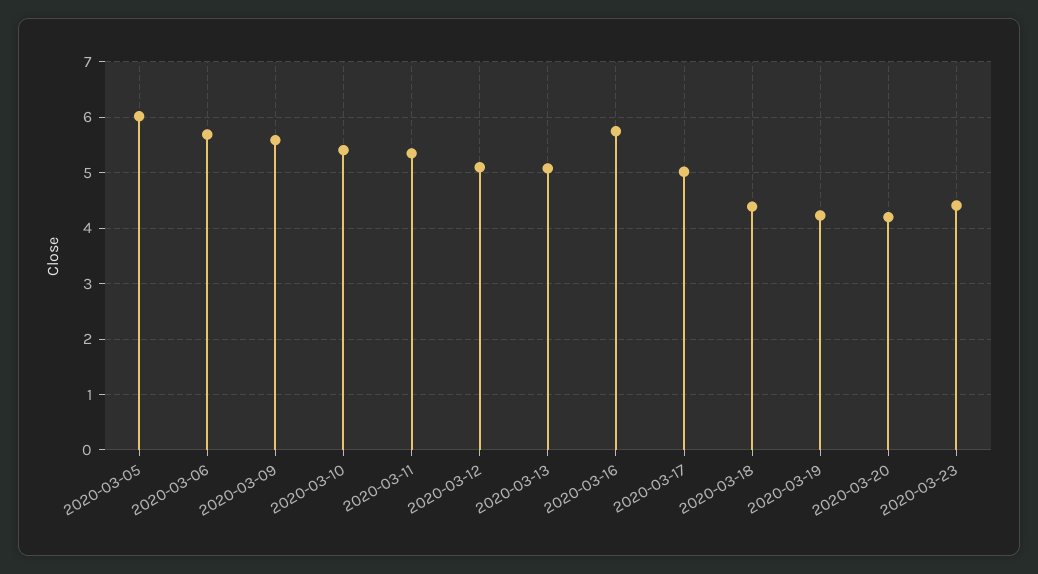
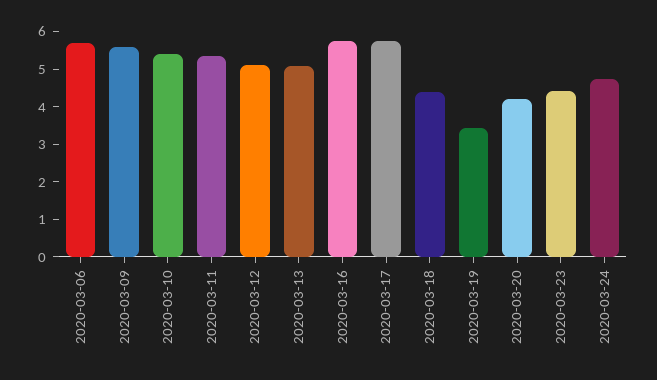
2020-03-05: 6 -> none
2020-03-17: 5 -> 5.75
2020-03-19: 4.2 -> 3.5
2020-03-24: none -> 4.75

